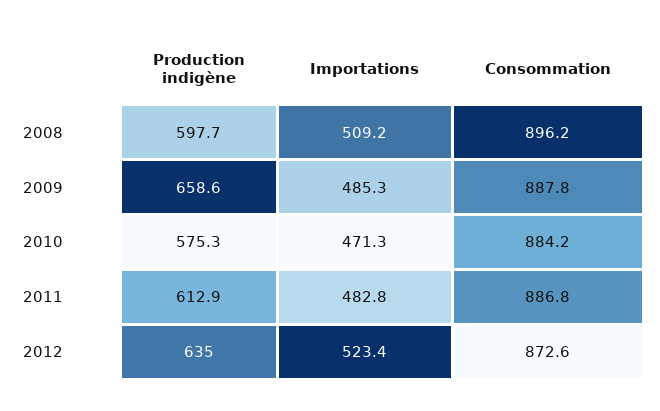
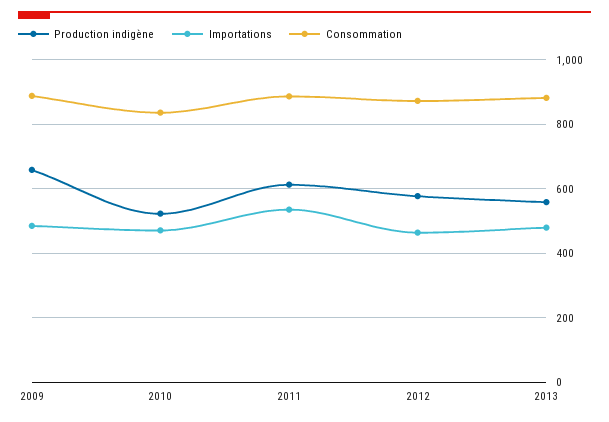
Production indigène, 2008: 597.7 -> none
Importations, 2008: 509.2 -> none
Consommation, 2008: 896.2 -> none
Production indigène, 2010: 575.3 -> 520
Consommation, 2010: 884.2 -> 840
Importations, 2011: 482.8 -> 540
Production indigène, 2012: 635 -> 580
Importations, 2012: 523.4 -> 460
Production indigène, 2013: none -> 560
Importations, 2013: none -> 480
Consommation, 2013: none -> 880

